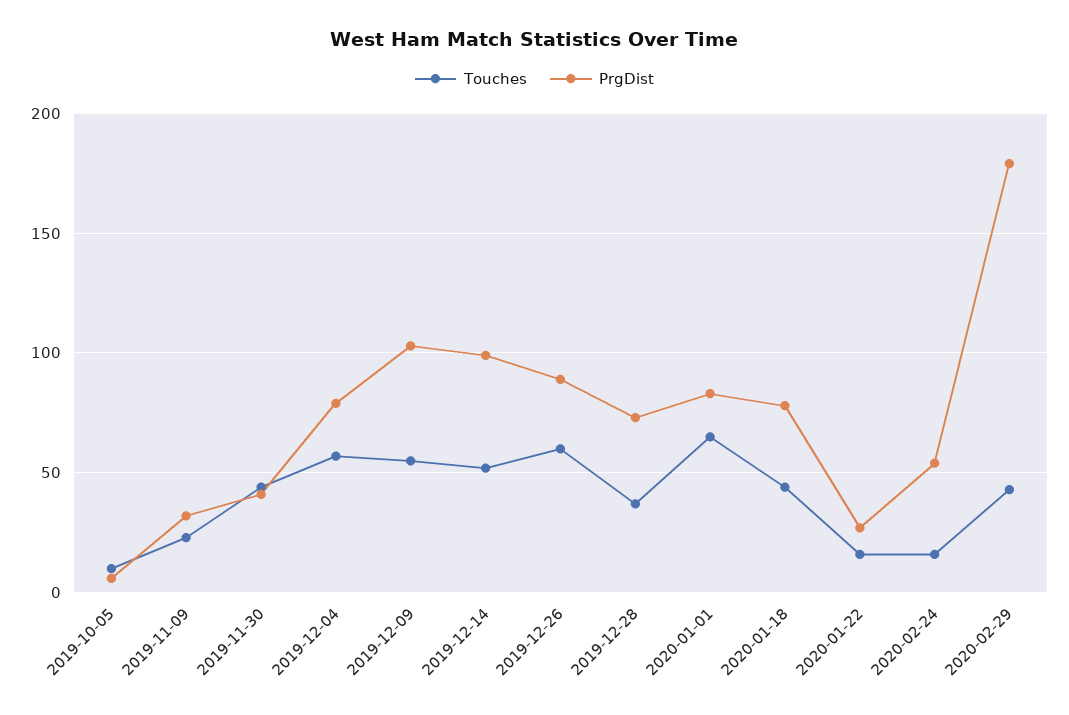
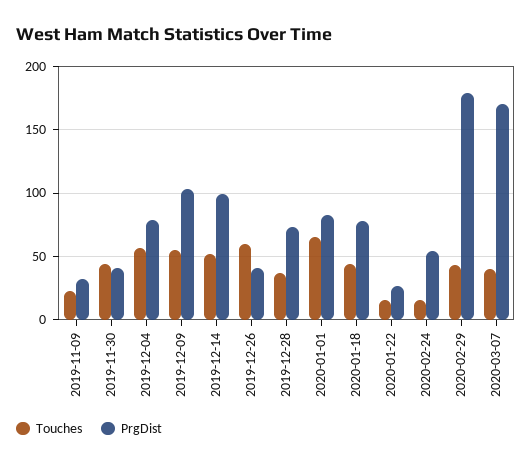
Touches, 2019-10-05: 10 -> none
PrgDist, 2019-10-05: 5 -> none
PrgDist, 2019-12-26: 90 -> 40
Touches, 2020-03-07: none -> 40
PrgDist, 2020-03-07: none -> 170

